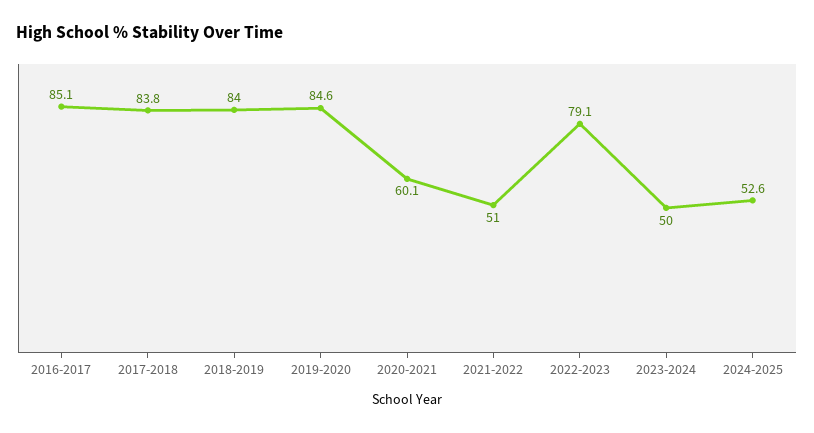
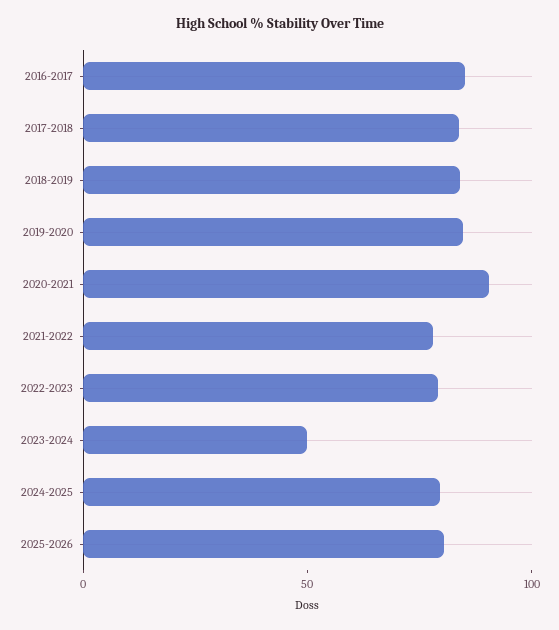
2020-2021: 60.1 -> 90
2021-2022: 51 -> 80
2024-2025: 52.6 -> 80
2025-2026: none -> 80

